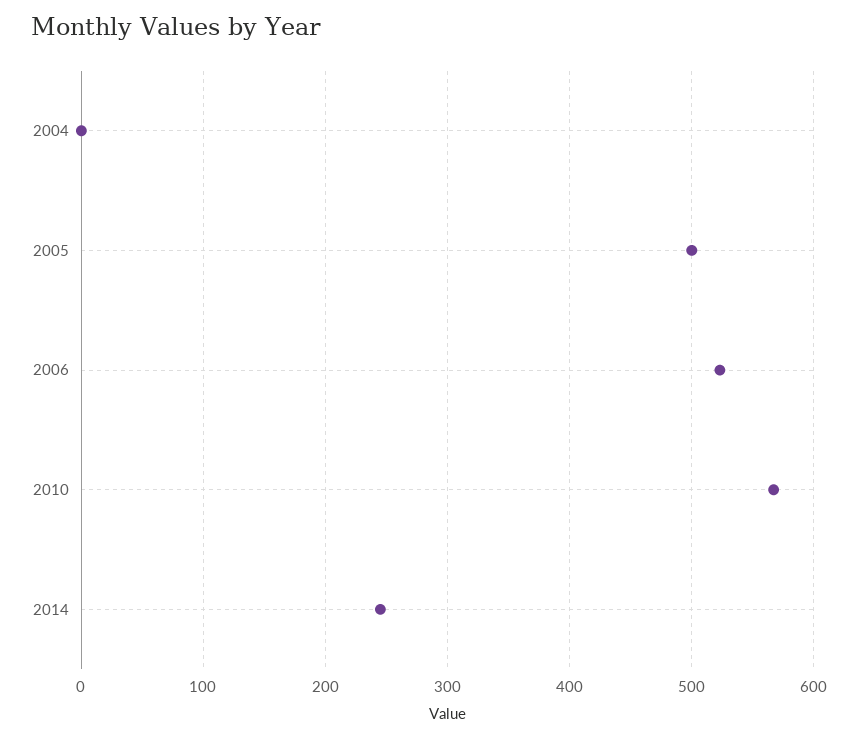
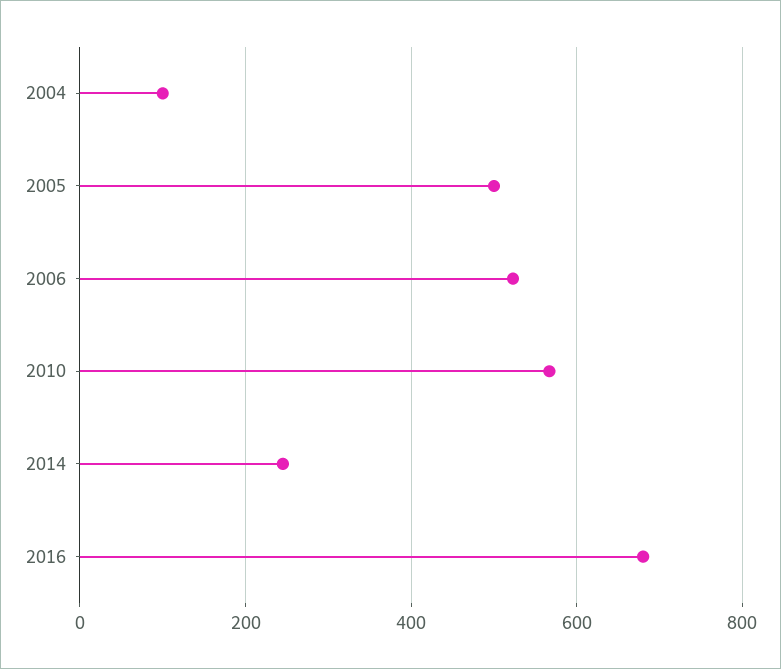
2004: 0 -> 100
2016: none -> 680

